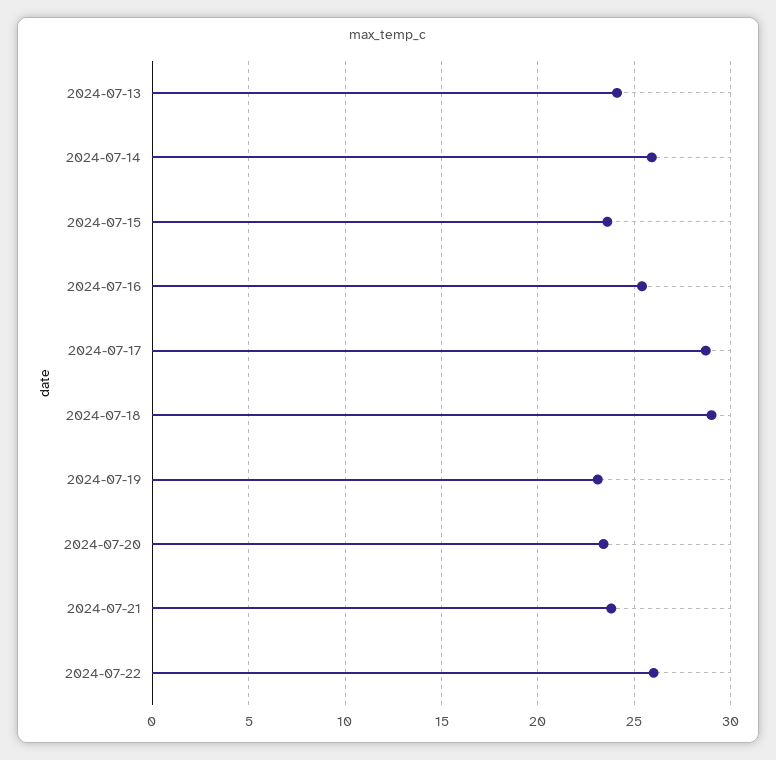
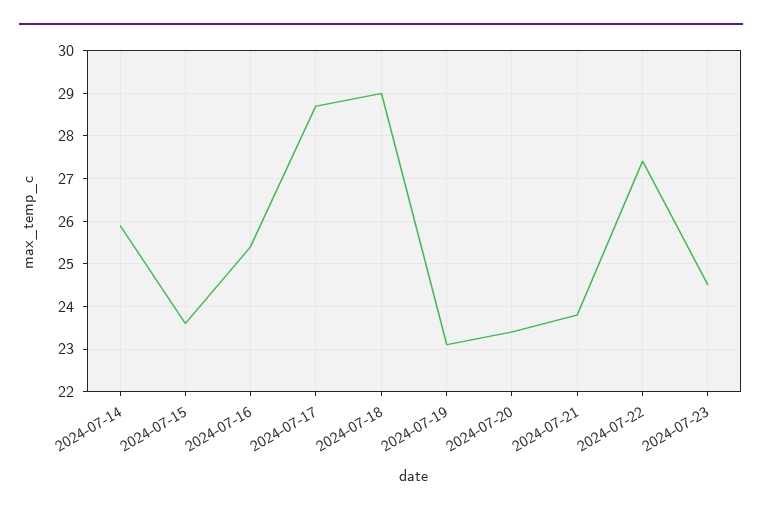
2024-07-13: 24 -> none
2024-07-22: 26 -> 27.5
2024-07-23: none -> 24.5

